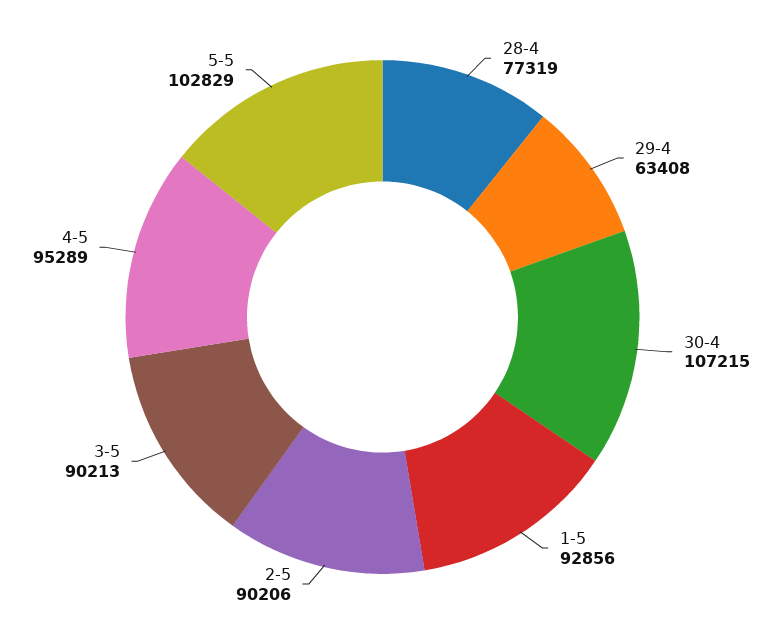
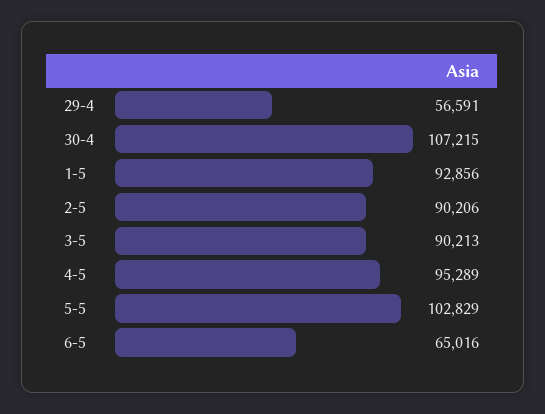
28-4: 77319 -> none
29-4: 63408 -> 56591
6-5: none -> 65016

